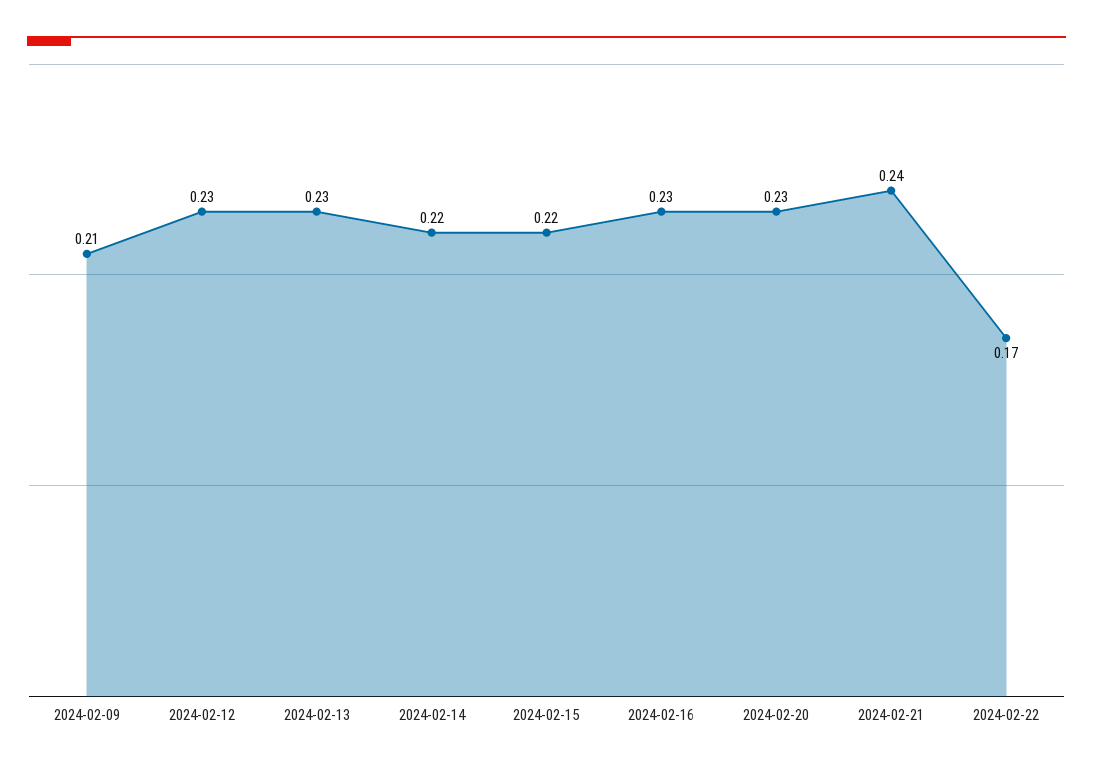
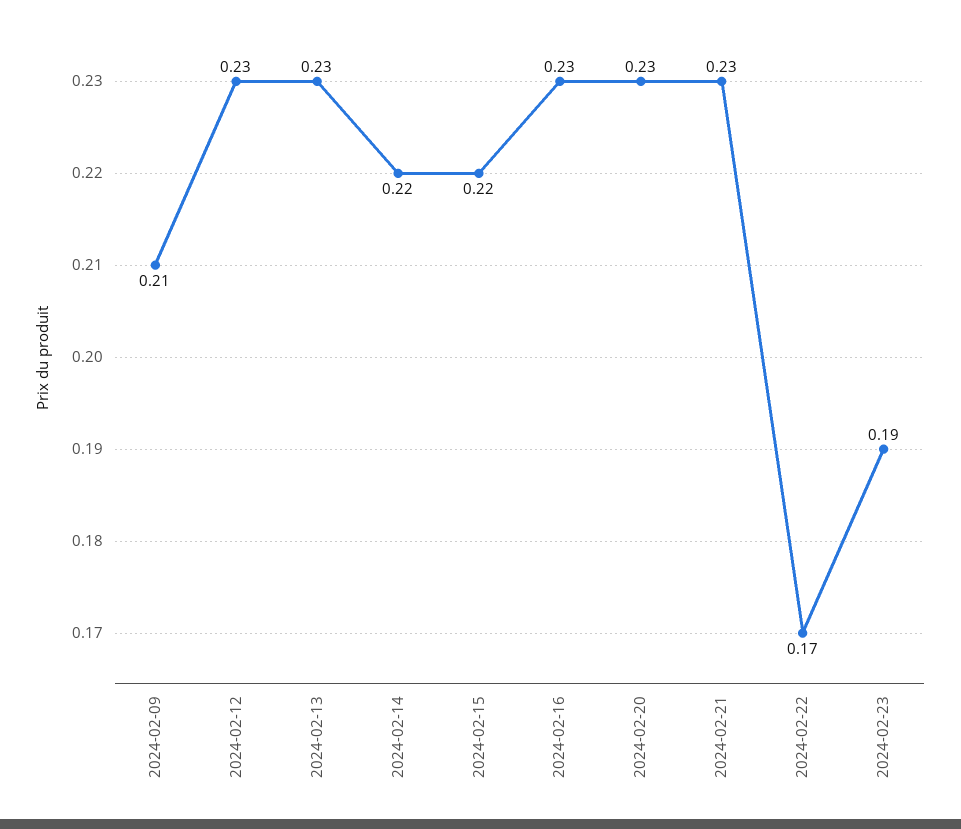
2024-02-21: 0.24 -> 0.23
2024-02-23: none -> 0.19

